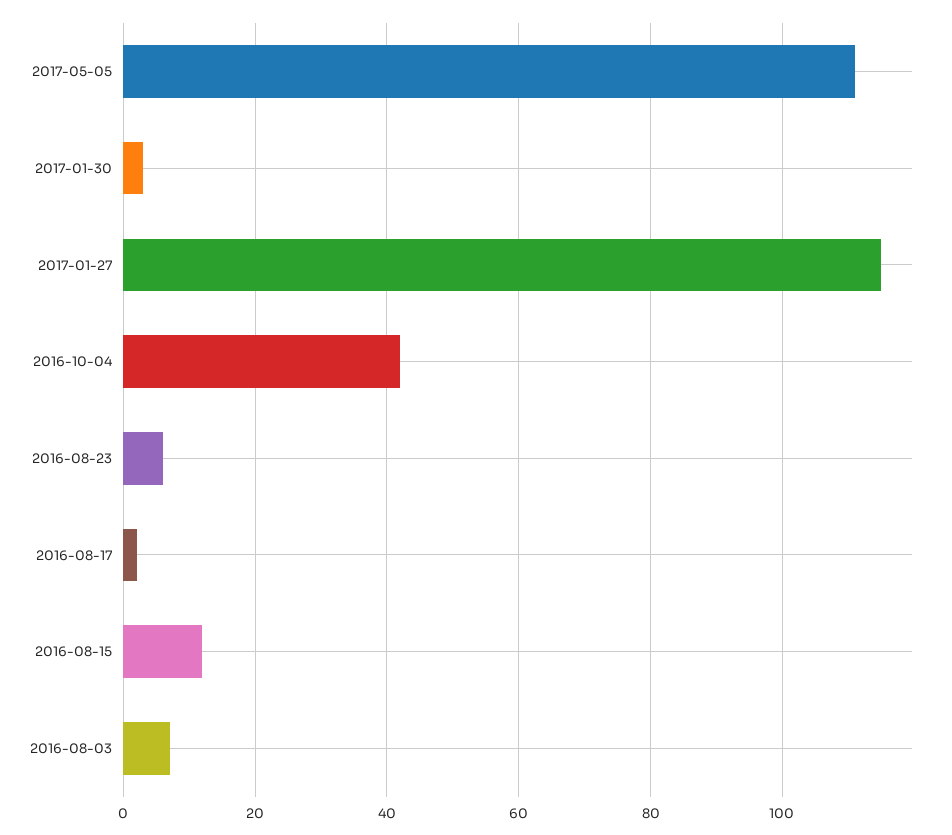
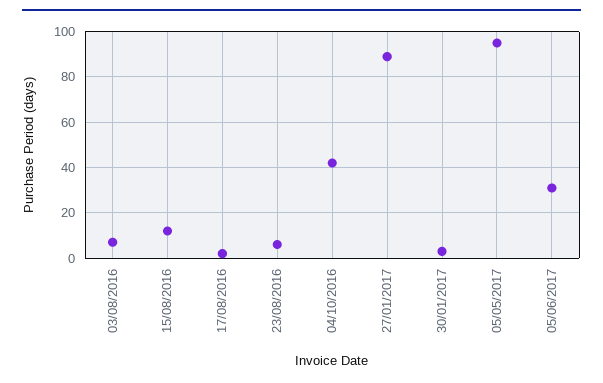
2017-05-05: 110 -> 95
2017-01-27: 115 -> 90
05/06/2017: none -> 30

